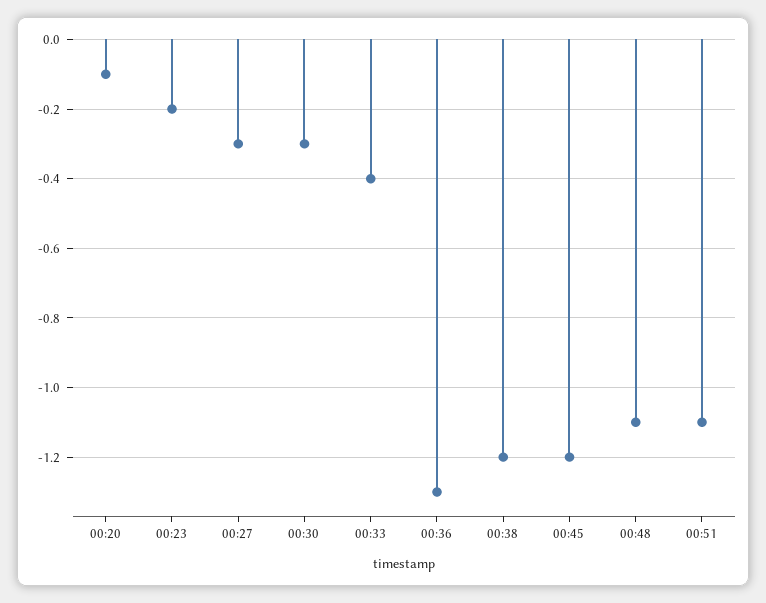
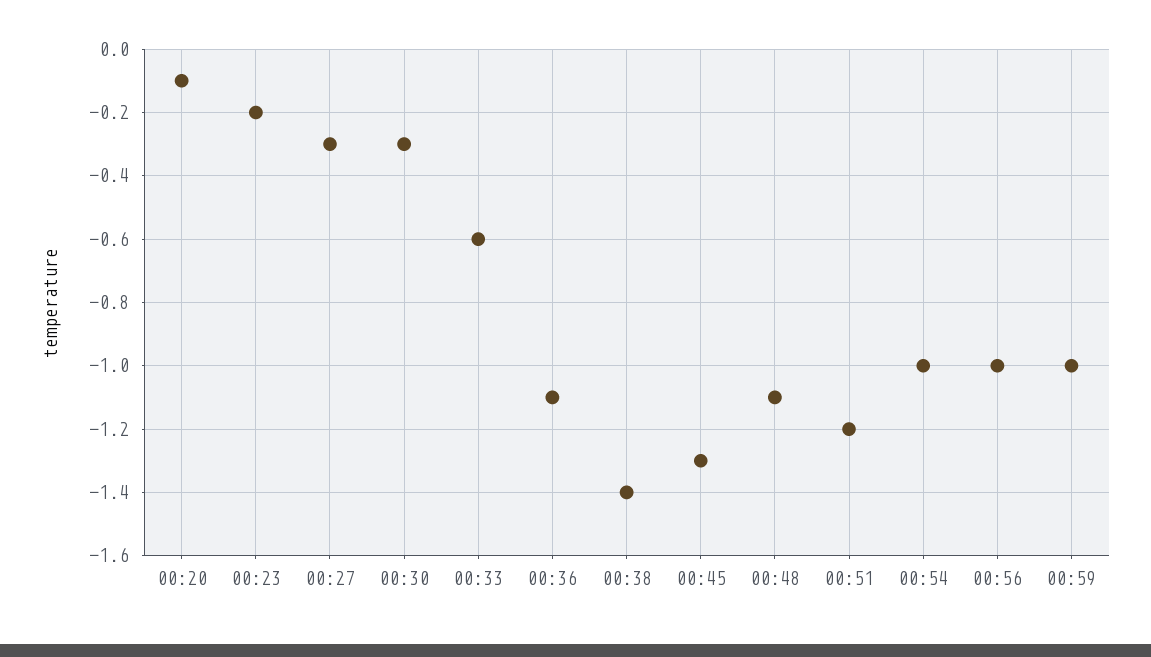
00:33: -0.4 -> -0.6
00:36: -1.3 -> -1.1
00:38: -1.2 -> -1.4
00:45: -1.2 -> -1.3
00:51: -1.1 -> -1.2
00:54: none -> -1
00:56: none -> -1
00:59: none -> -1

